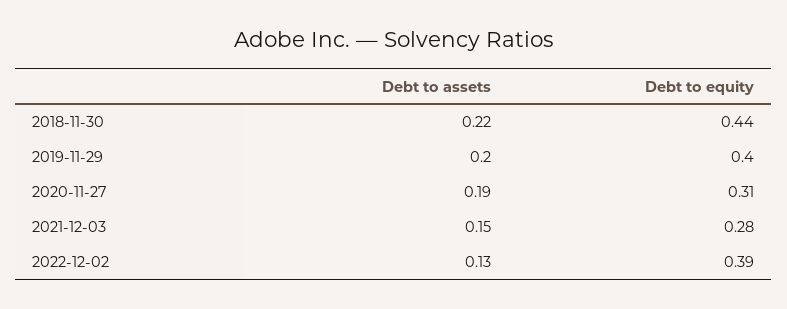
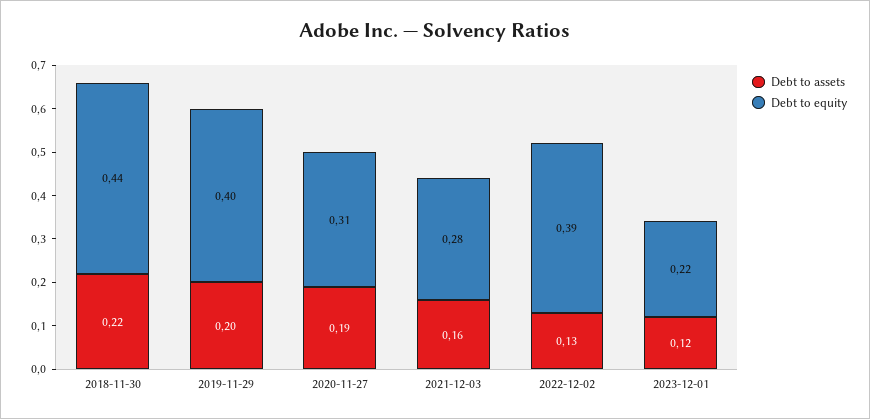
Debt to assets, 2021-12-03: 0.15 -> 0.16
Debt to assets, 2023-12-01: none -> 0.12
Debt to equity, 2023-12-01: none -> 0.22

